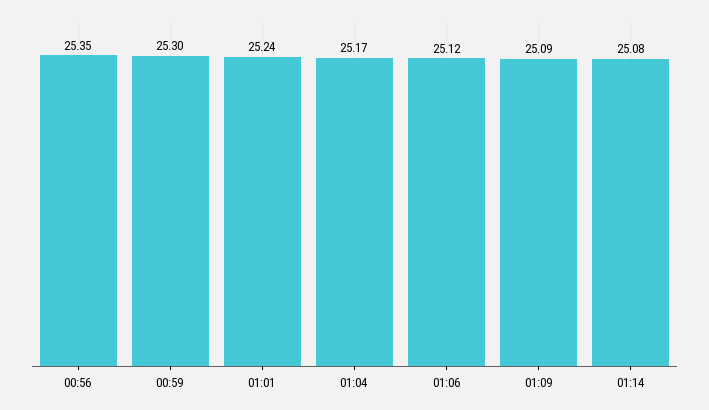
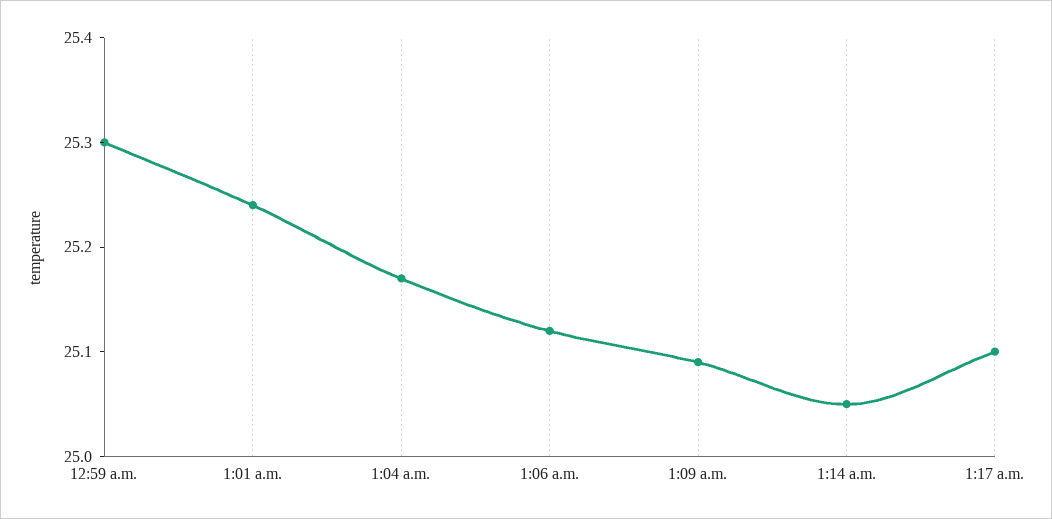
00:56: 25.35 -> none
01:14: 25.08 -> 25.05
1:17 a.m.: none -> 25.1

